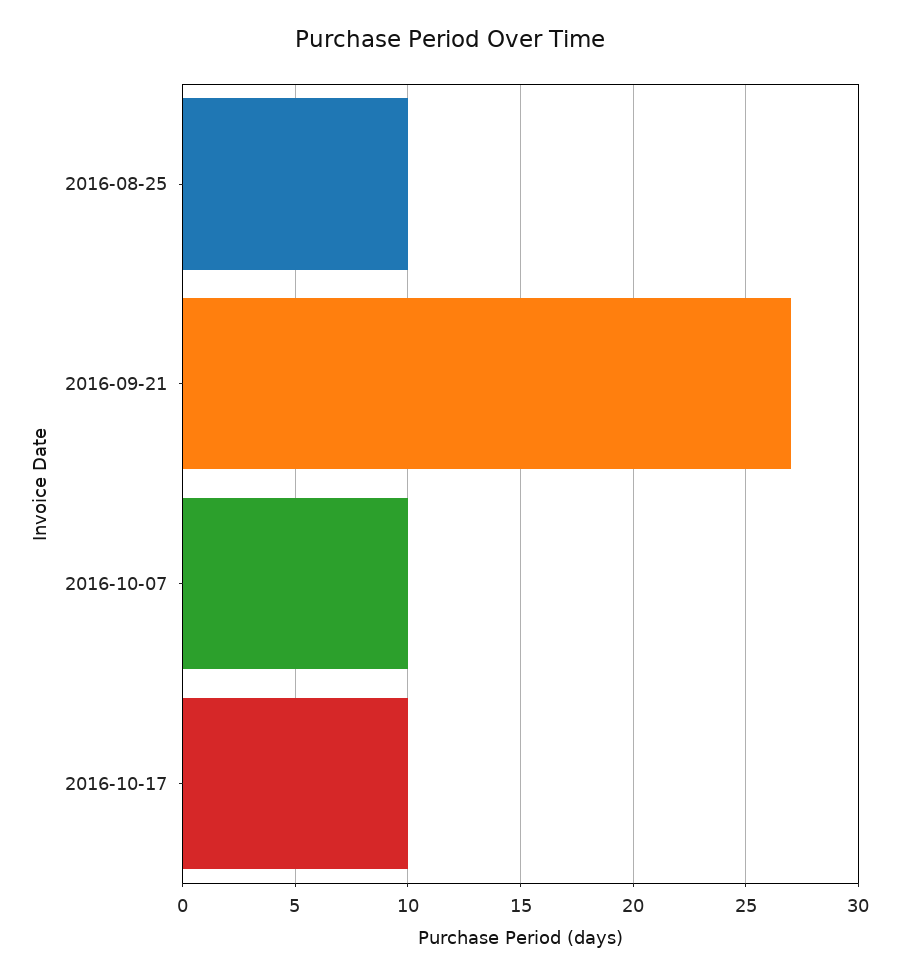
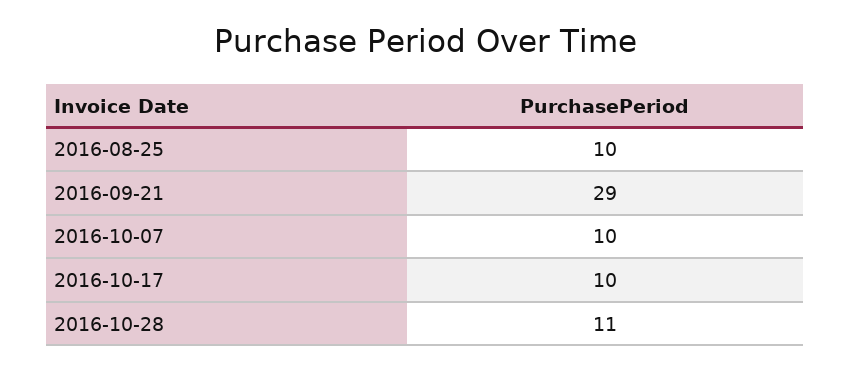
2016-09-21: 27 -> 29
2016-10-28: none -> 11

